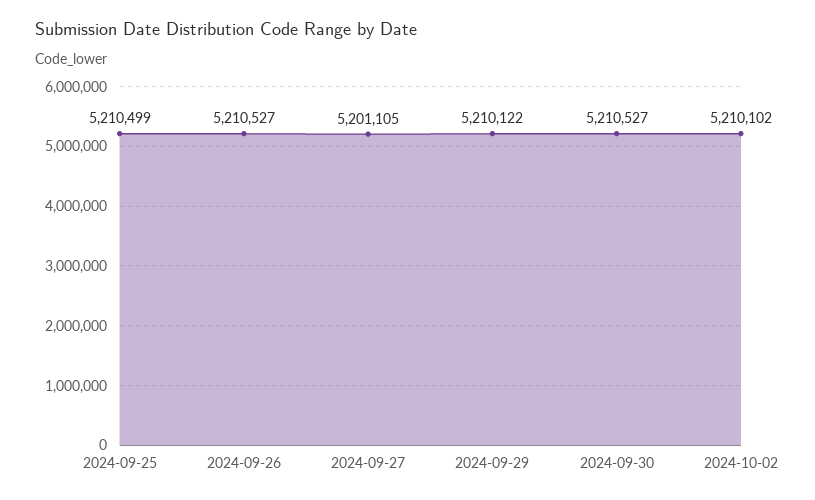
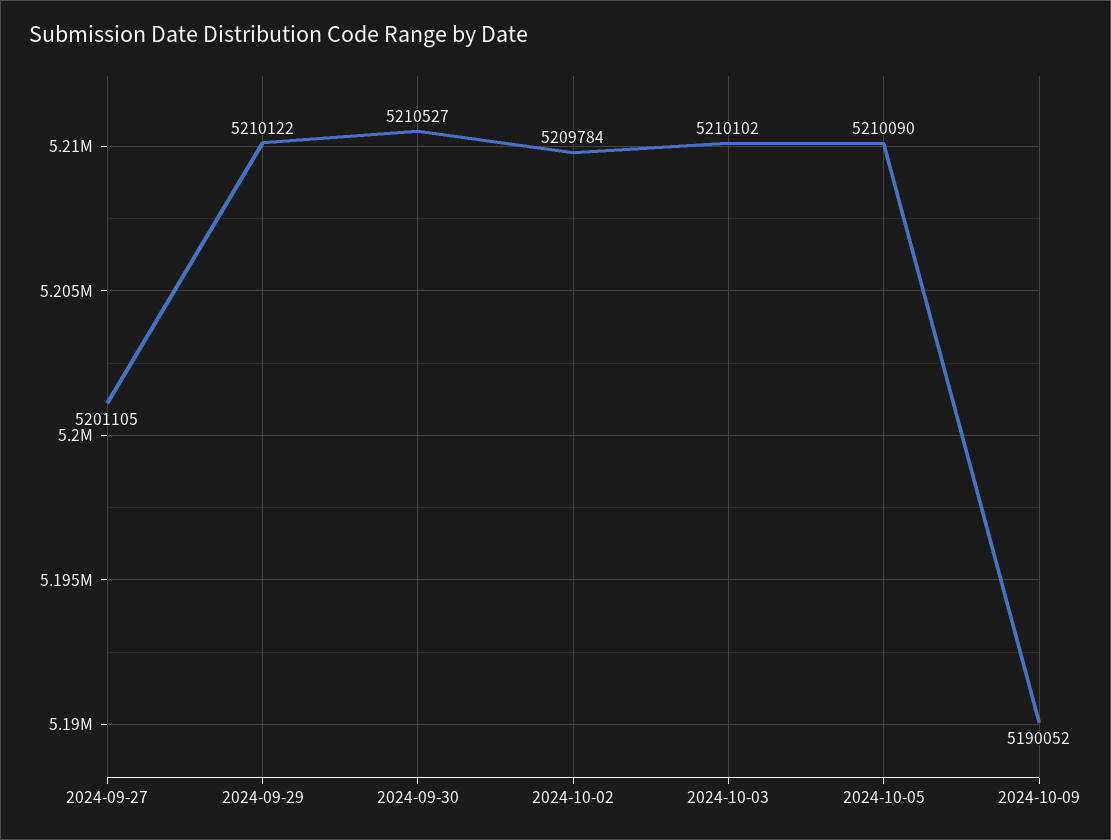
2024-09-25: 5210499 -> none
2024-09-26: 5210527 -> none
2024-10-02: 5210102 -> 5209784
2024-10-03: none -> 5210102
2024-10-05: none -> 5210090
2024-10-09: none -> 5190052

